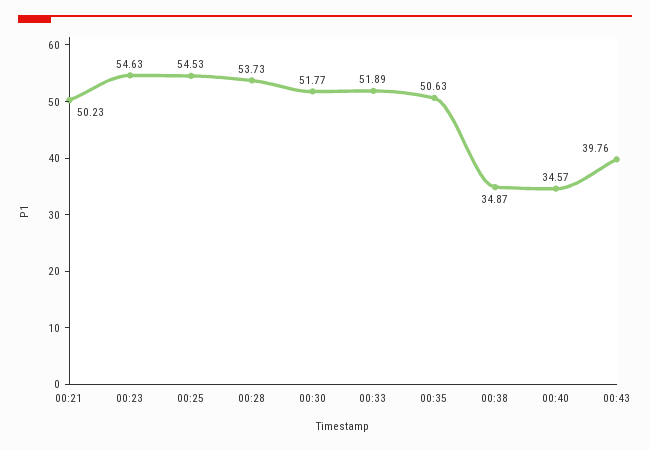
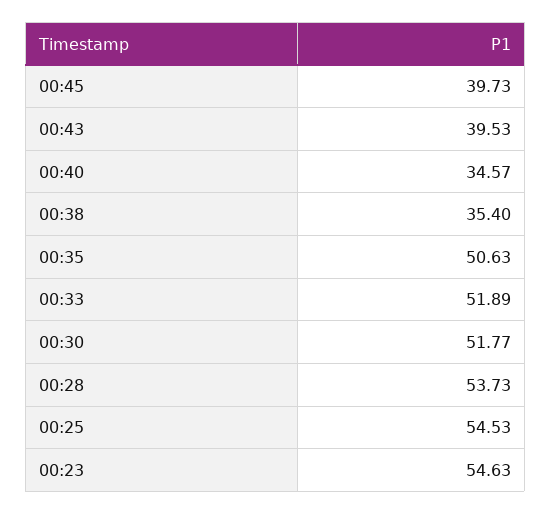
00:21: 50.23 -> none
00:38: 34.87 -> 35.4
00:43: 39.76 -> 39.53
00:45: none -> 39.73

